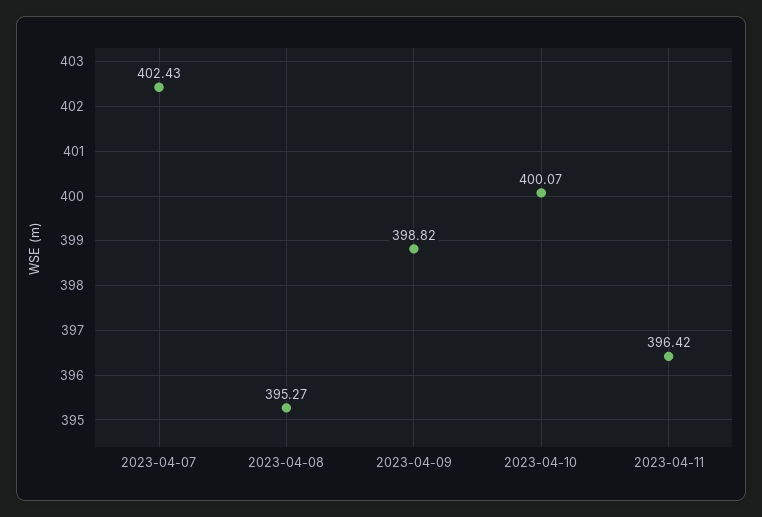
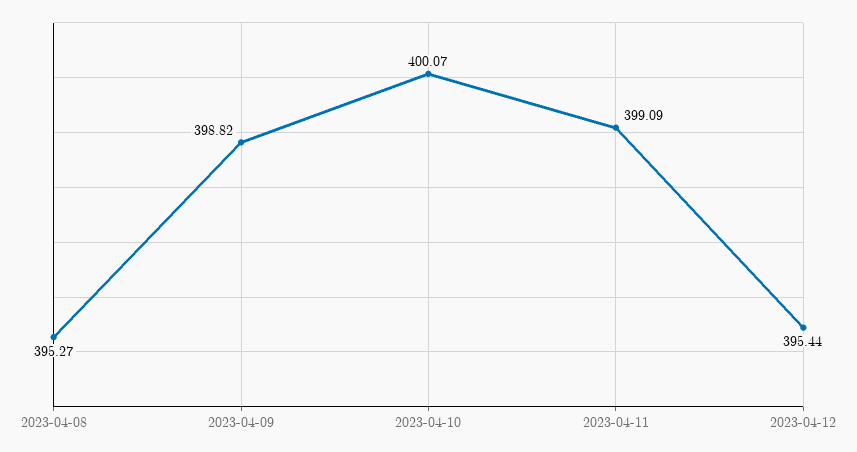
2023-04-07: 402.43 -> none
2023-04-11: 396.42 -> 399.09
2023-04-12: none -> 395.44

